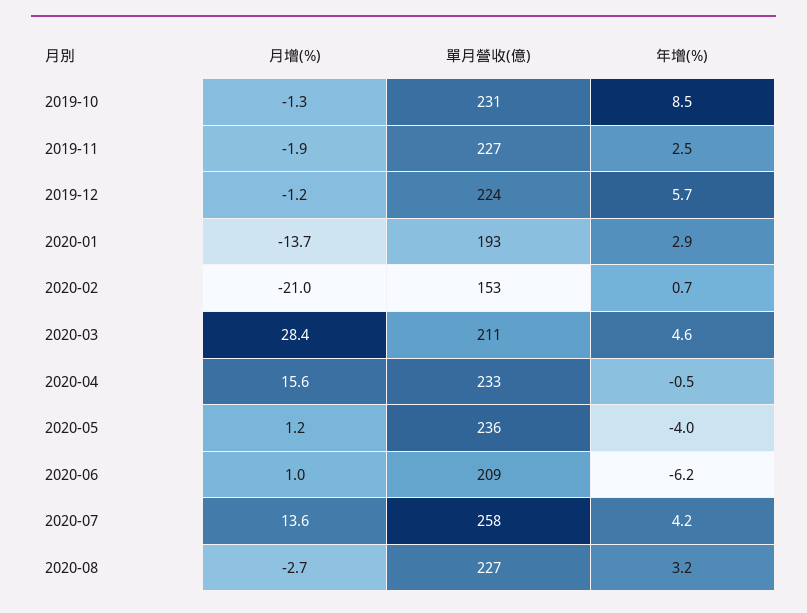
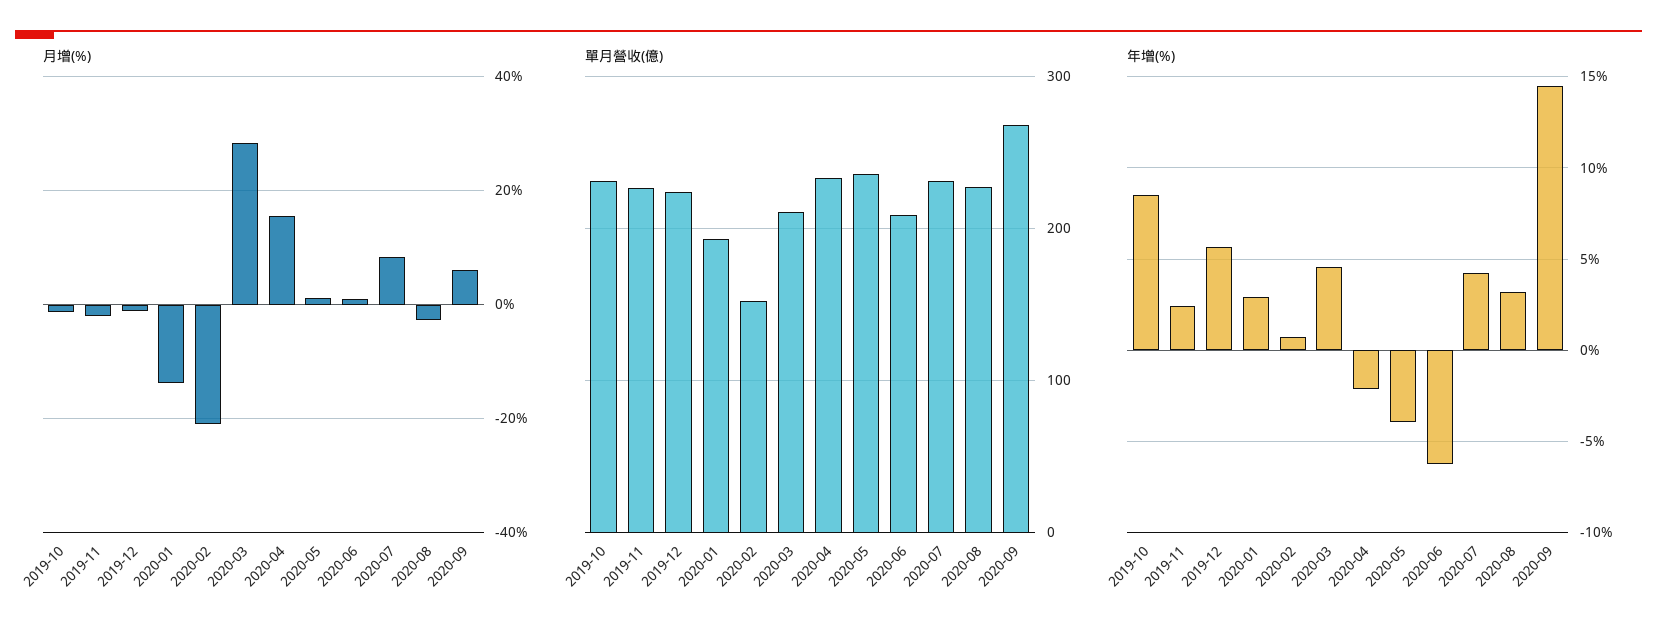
年增(%), 2020-04: -0.5 -> -2
月增(%), 2020-07: 13.6 -> 8
單月營收(億), 2020-07: 258 -> 230
月增(%), 2020-09: none -> 6
單月營收(億), 2020-09: none -> 270
年增(%), 2020-09: none -> 14.5

